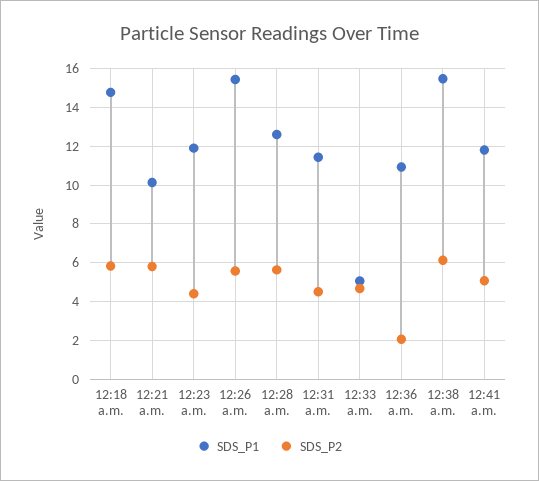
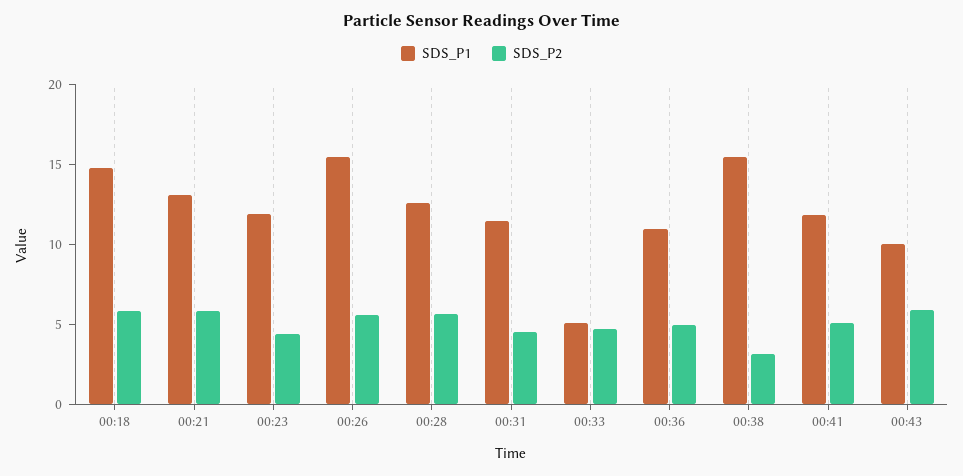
SDS_P1, 12:21 a.m.: 10 -> 13
SDS_P2, 12:36 a.m.: 2 -> 5
SDS_P2, 12:38 a.m.: 6 -> 3
SDS_P1, 00:43: none -> 10
SDS_P2, 00:43: none -> 6

